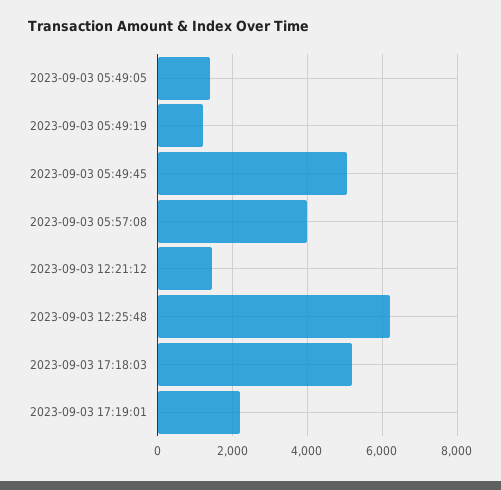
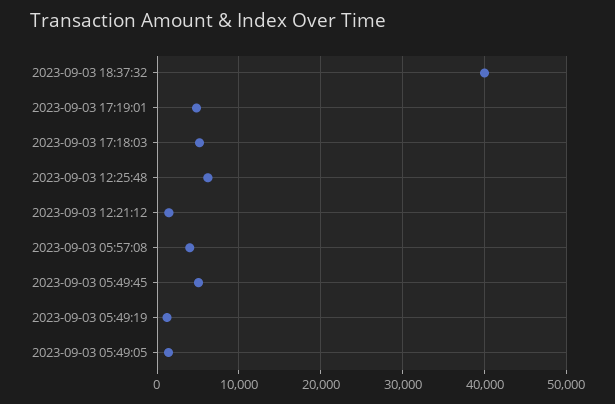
2023-09-03 17:19:01: 2200 -> 5000
2023-09-03 18:37:32: none -> 40000

